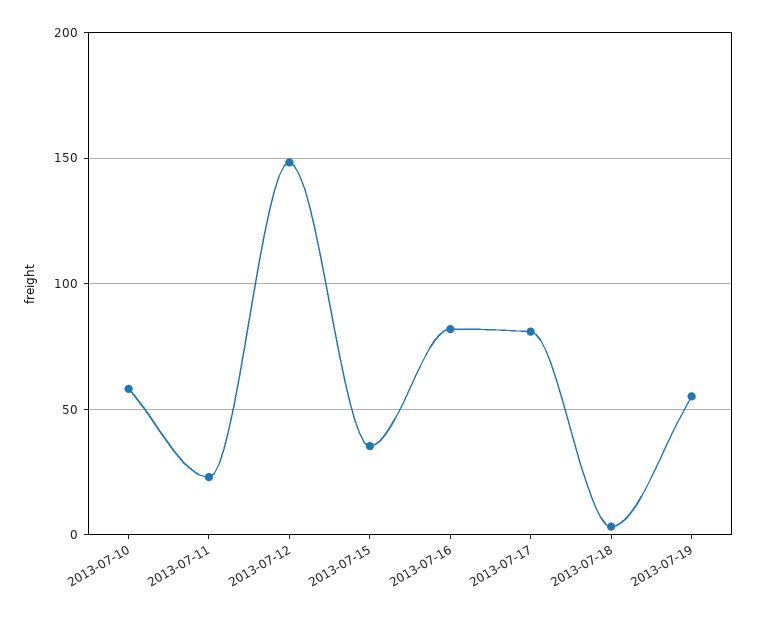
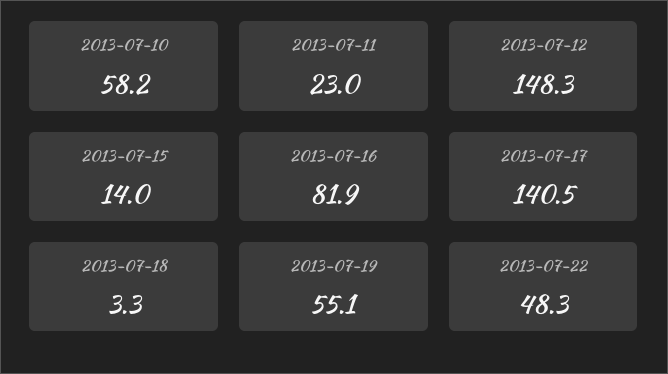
2013-07-15: 35 -> 14
2013-07-17: 80 -> 140.5
2013-07-22: none -> 48.3

